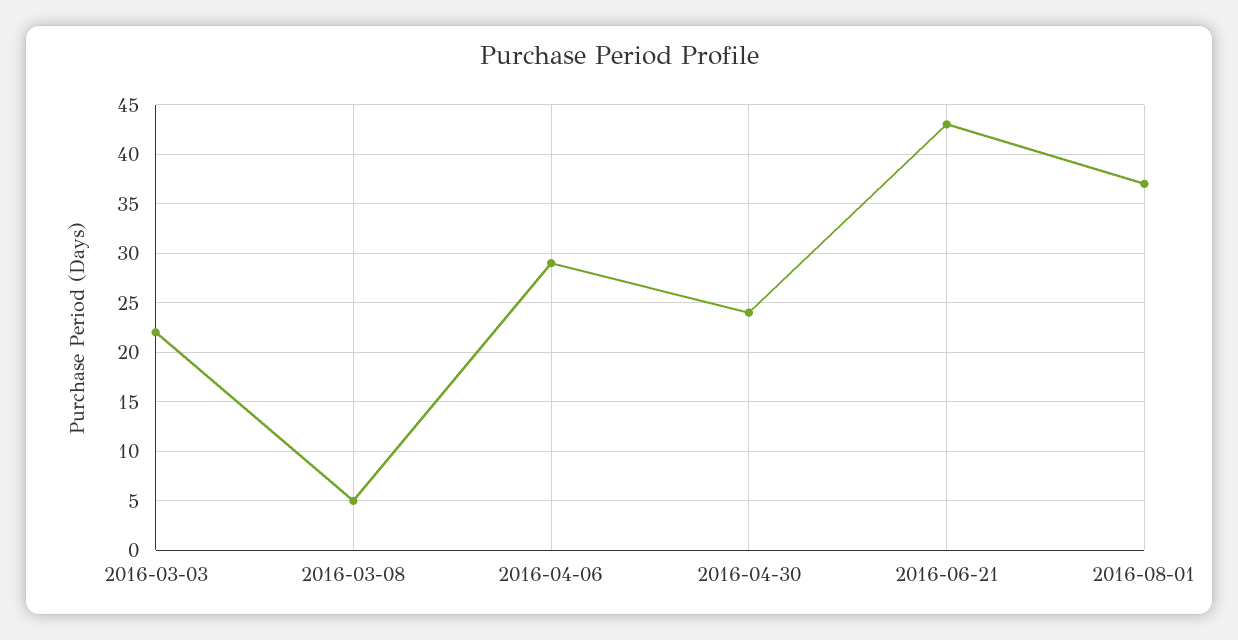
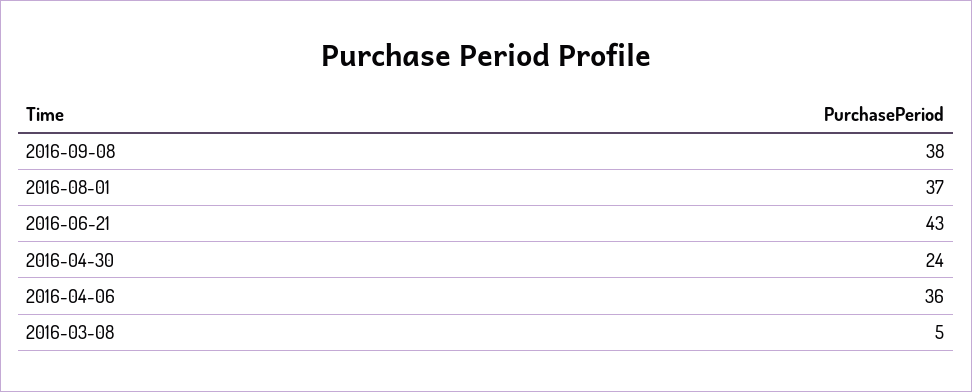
2016-03-03: 22 -> none
2016-04-06: 29 -> 36
2016-09-08: none -> 38

